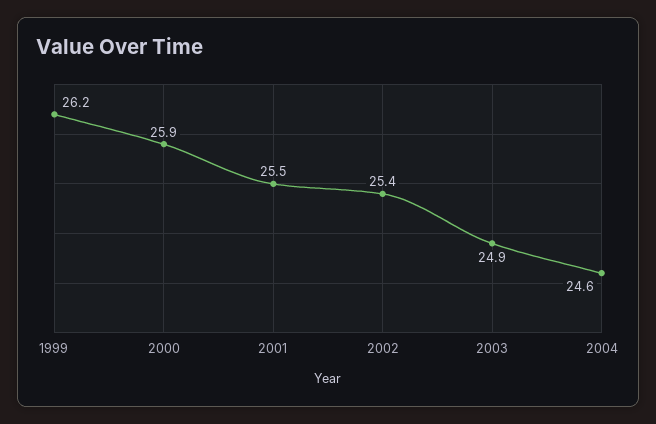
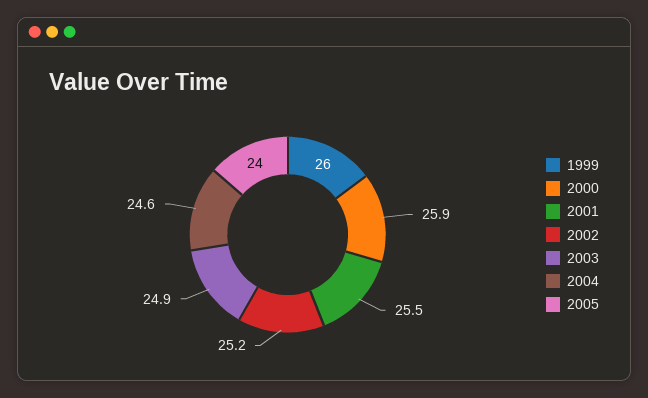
1999: 26.2 -> 26
2002: 25.4 -> 25.2
2005: none -> 24

